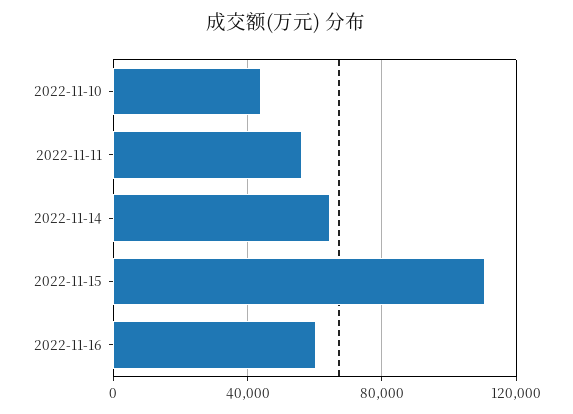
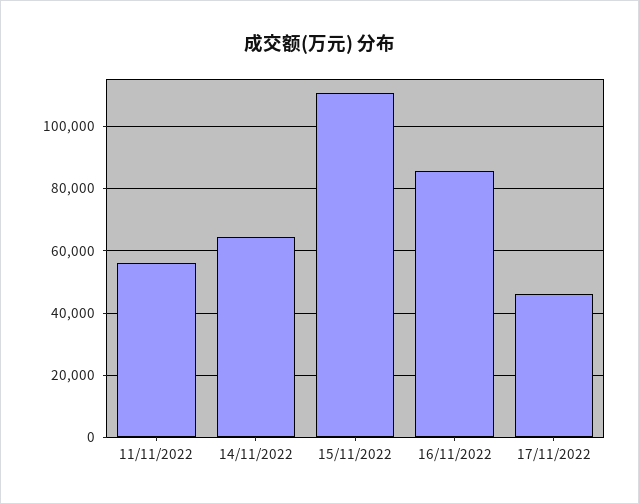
2022-11-10: 45000 -> none
2022-11-16: 60000 -> 86000
17/11/2022: none -> 46000

